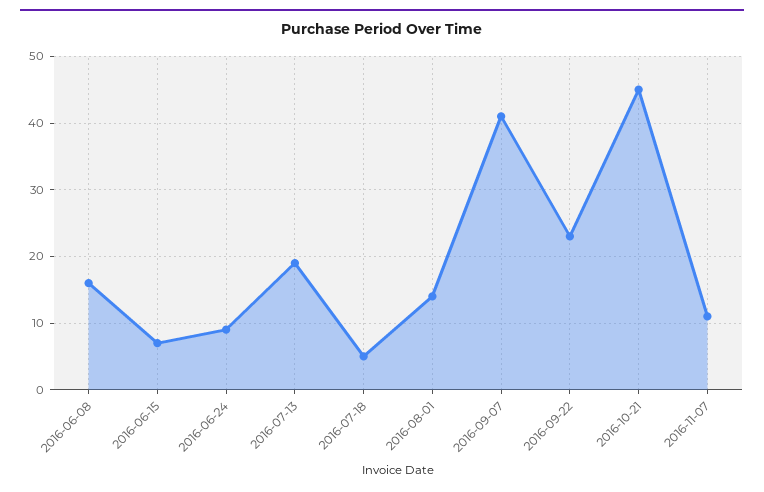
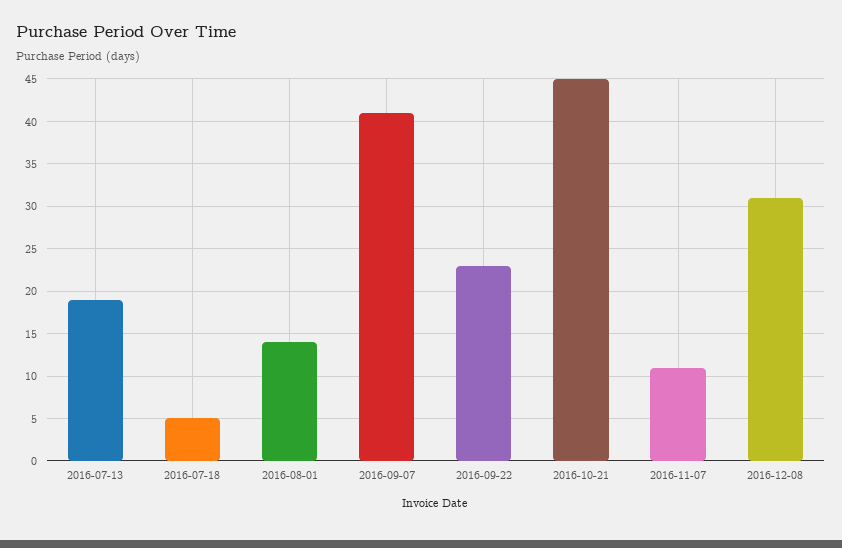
2016-06-08: 16 -> none
2016-06-15: 7 -> none
2016-06-24: 9 -> none
2016-12-08: none -> 31

